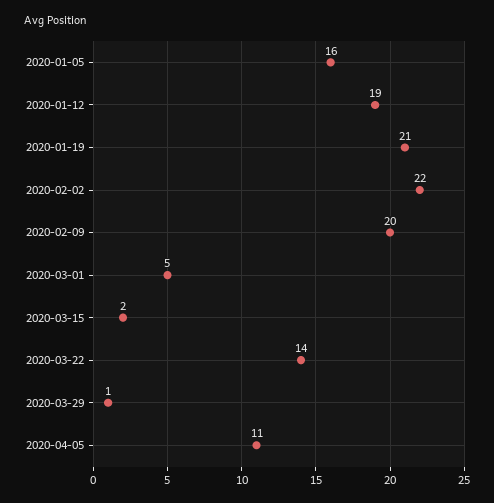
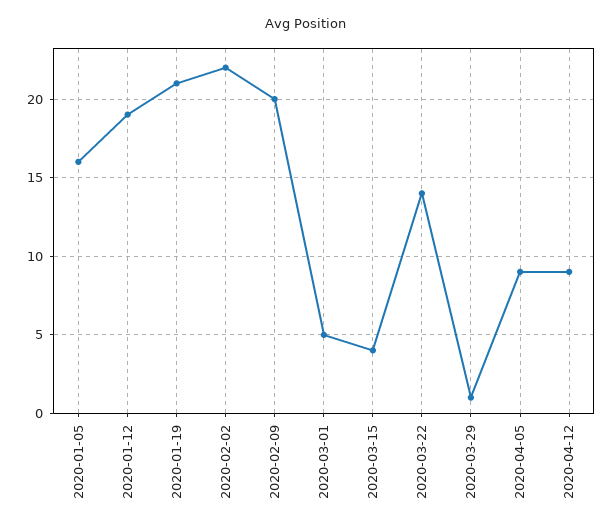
2020-03-15: 2 -> 4
2020-04-05: 11 -> 9
2020-04-12: none -> 9

